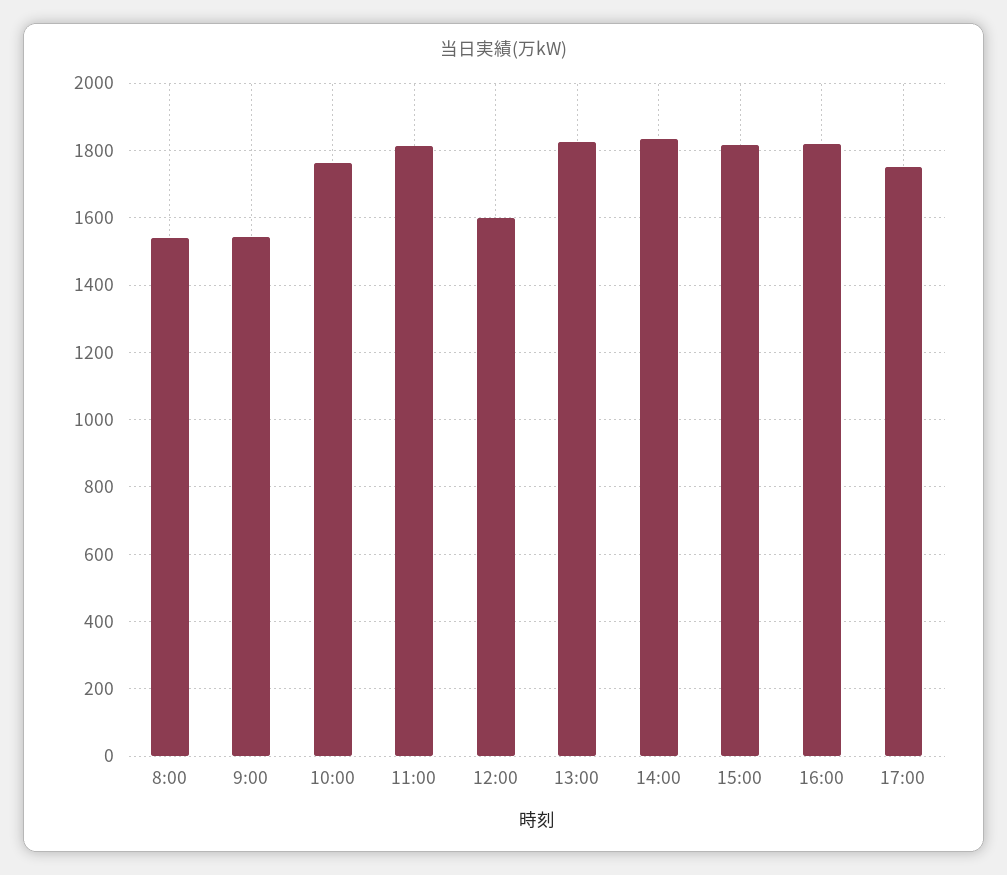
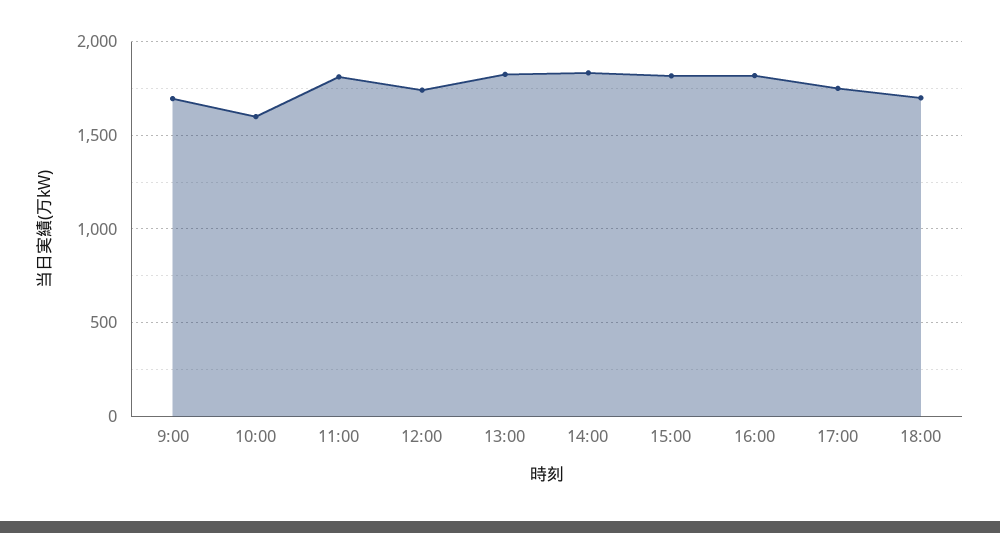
8:00: 1540 -> none
9:00: 1540 -> 1700
10:00: 1760 -> 1600
12:00: 1600 -> 1750
18:00: none -> 1700

